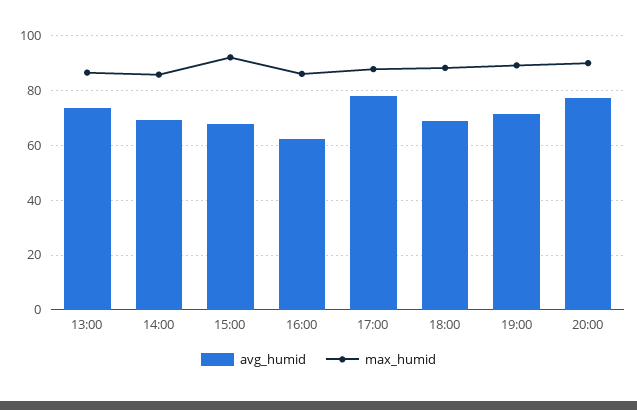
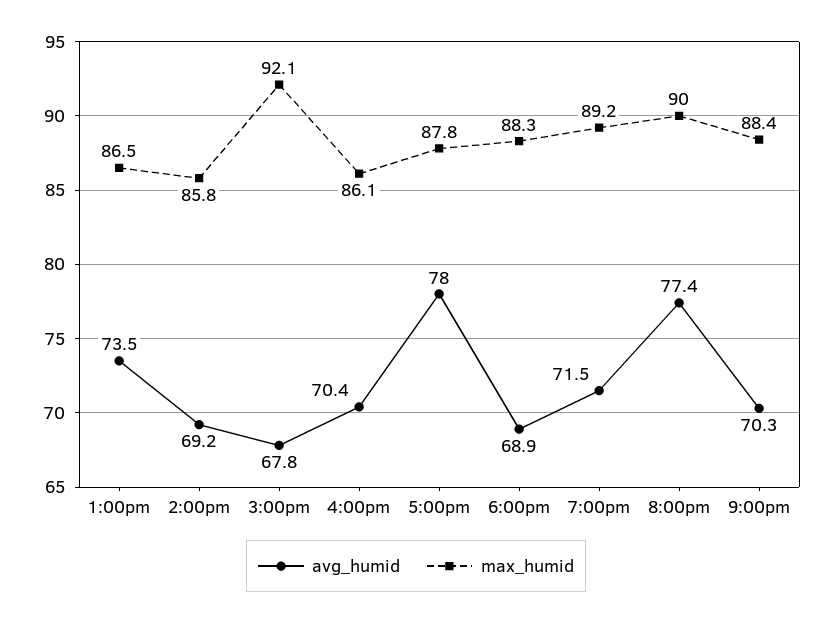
avg_humid, 16:00: 62.5 -> 70.4
avg_humid, 9:00pm: none -> 70.3
max_humid, 9:00pm: none -> 88.4

